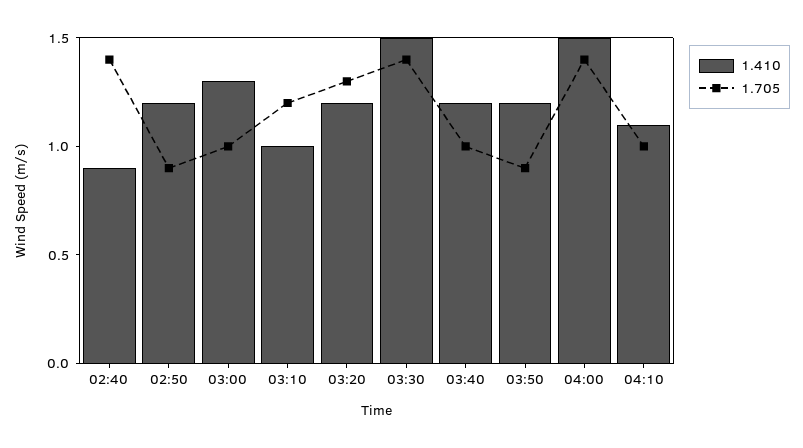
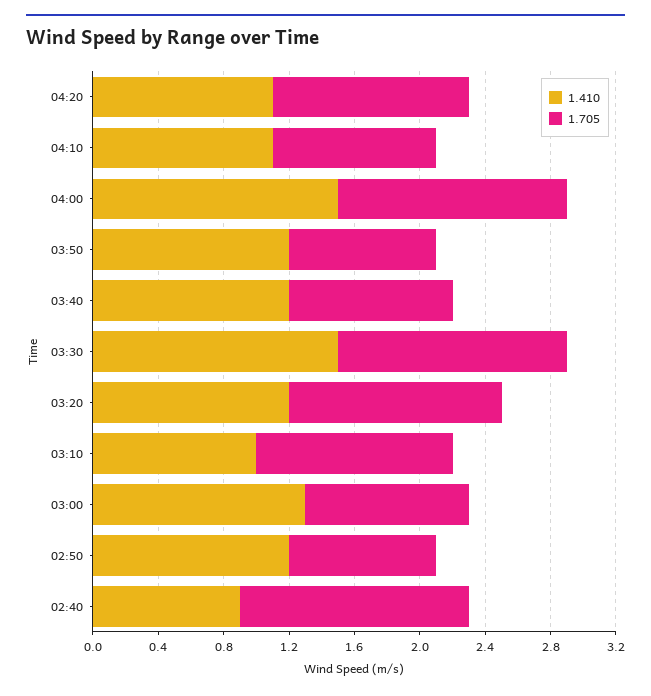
1.410, 04:20: none -> 1.1
1.705, 04:20: none -> 1.2

